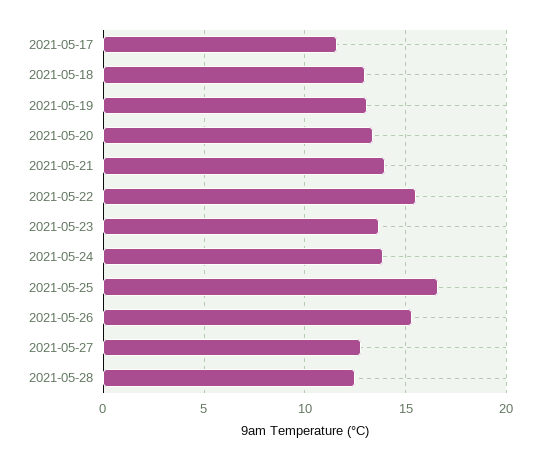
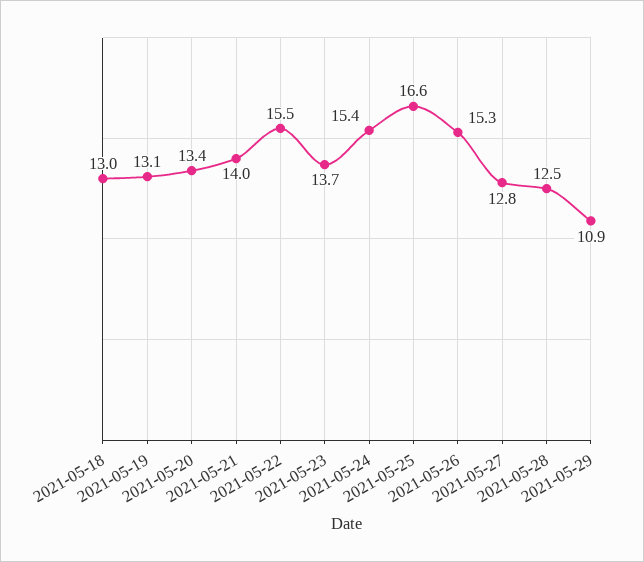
2021-05-17: 11.5 -> none
2021-05-24: 14 -> 15.4
2021-05-29: none -> 10.9

